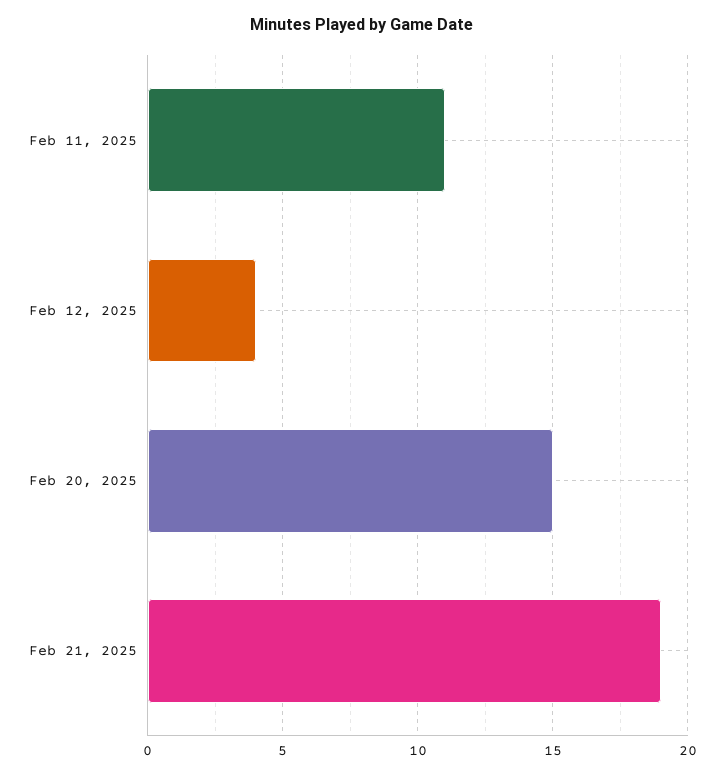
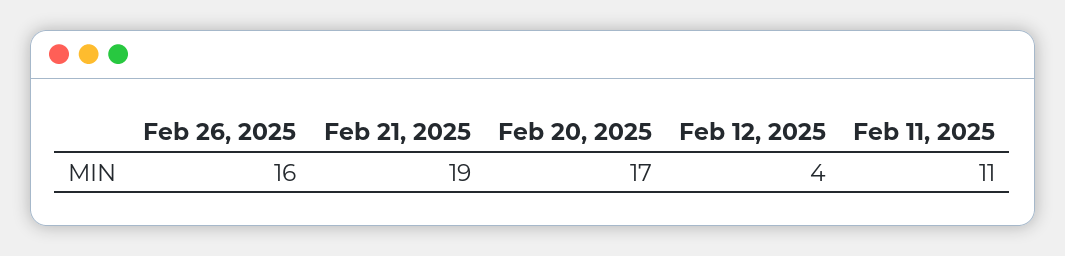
Feb 20, 2025: 15 -> 17
Feb 26, 2025: none -> 16

